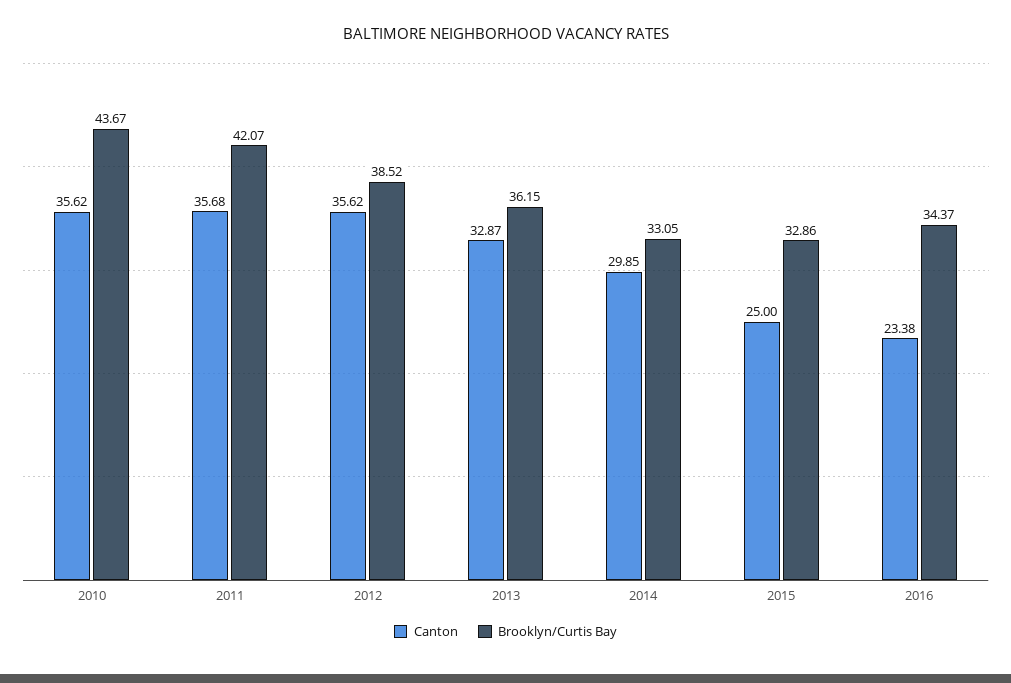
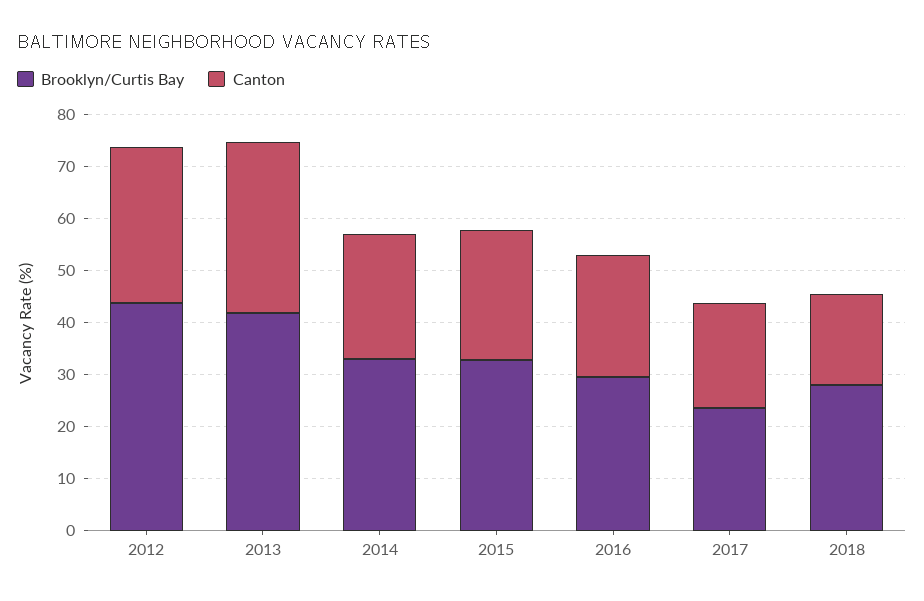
Canton, 2010: 35.62 -> none
Brooklyn/Curtis Bay, 2010: 43.67 -> none
Canton, 2011: 35.68 -> none
Brooklyn/Curtis Bay, 2011: 42.07 -> none
Canton, 2012: 35.62 -> 30
Brooklyn/Curtis Bay, 2012: 38.52 -> 44
Brooklyn/Curtis Bay, 2013: 36.15 -> 42
Canton, 2014: 29.85 -> 24
Brooklyn/Curtis Bay, 2016: 34.37 -> 30
Brooklyn/Curtis Bay, 2017: none -> 24
Canton, 2017: none -> 20
Brooklyn/Curtis Bay, 2018: none -> 28
Canton, 2018: none -> 18

